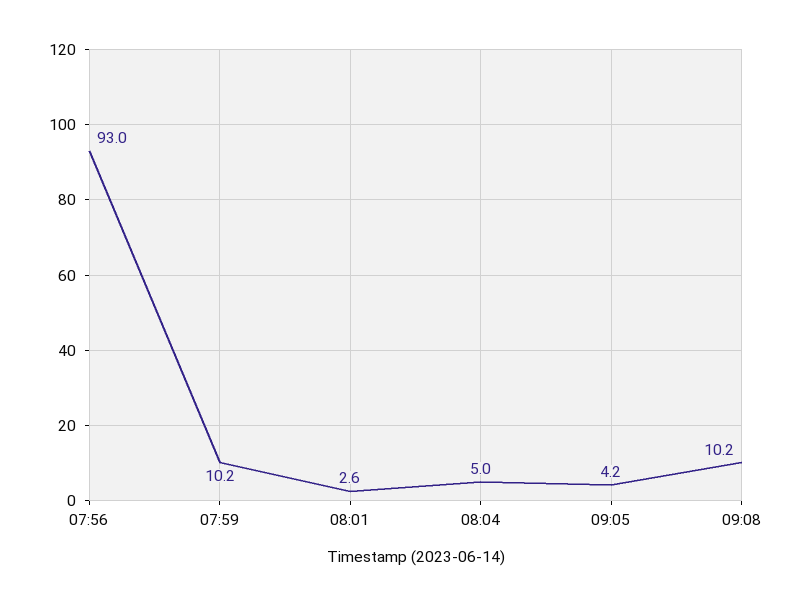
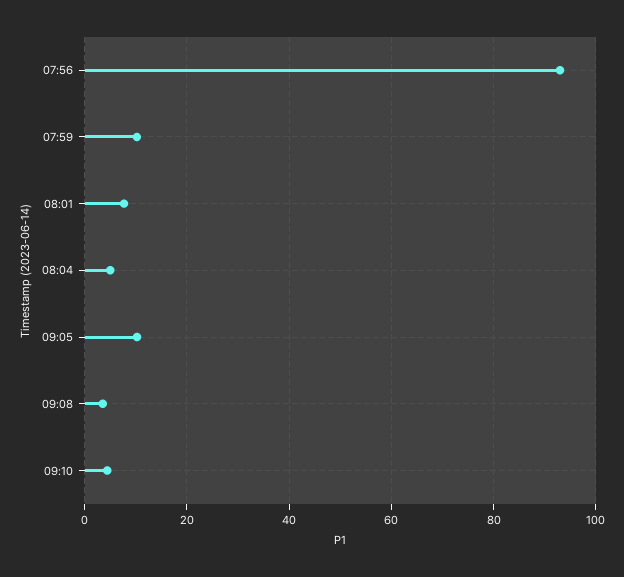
08:01: 2.6 -> 8
09:05: 4.2 -> 10
09:08: 10.2 -> 4
09:10: none -> 4

